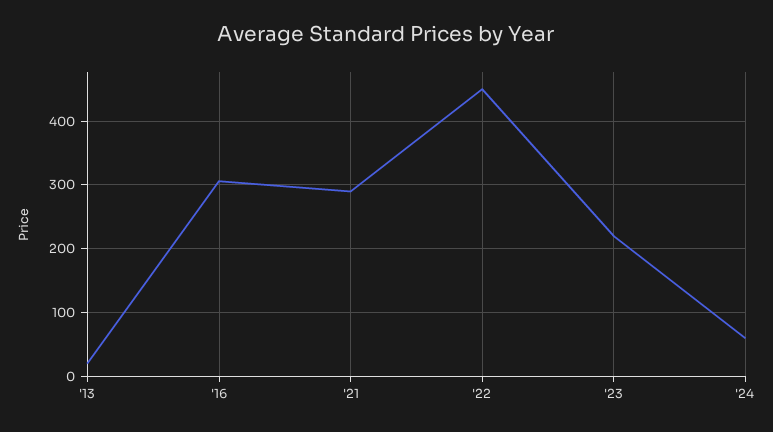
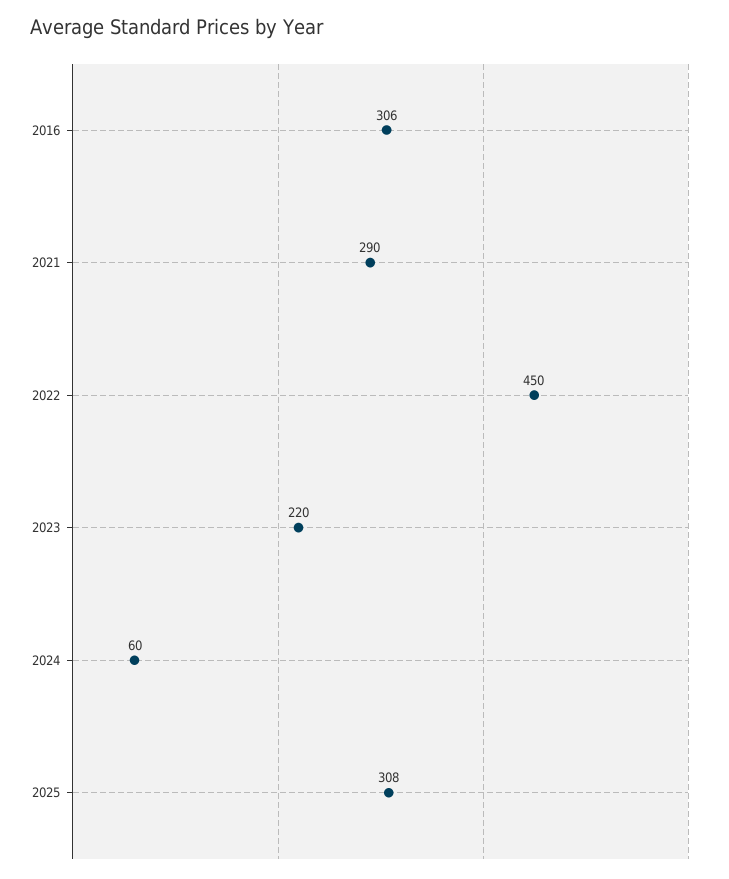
'13: 20 -> none
2025: none -> 308

